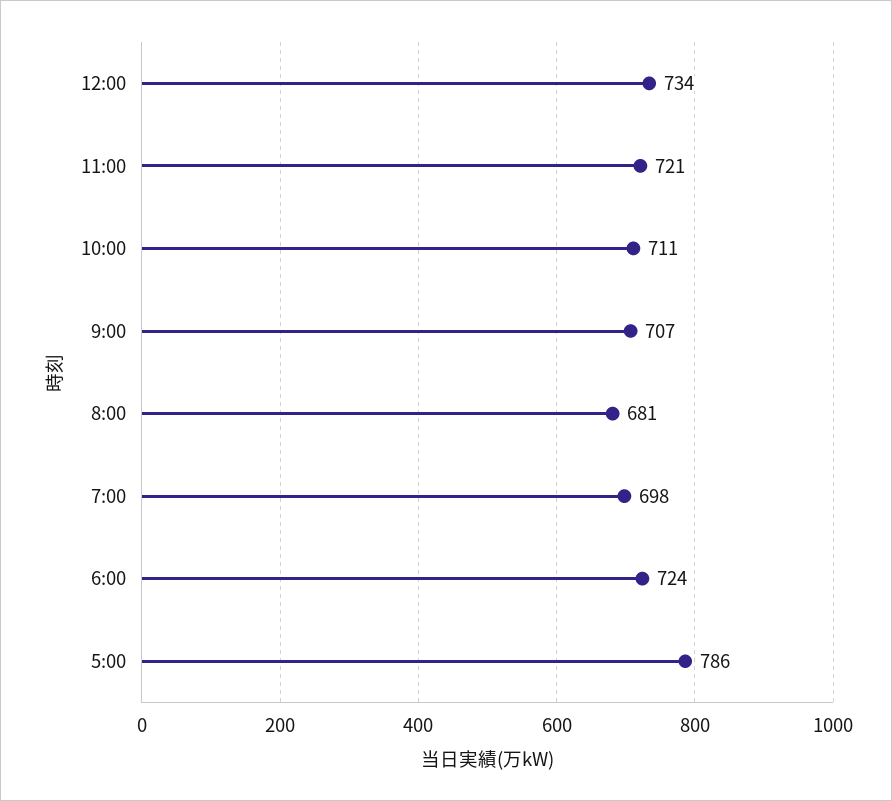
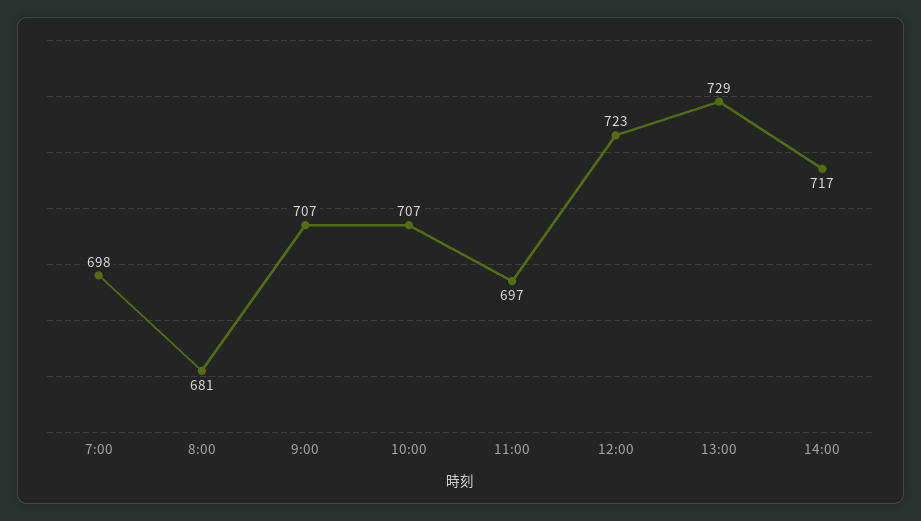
12:00: 734 -> 723
11:00: 721 -> 697
10:00: 711 -> 707
6:00: 724 -> none
5:00: 786 -> none
13:00: none -> 729
14:00: none -> 717

